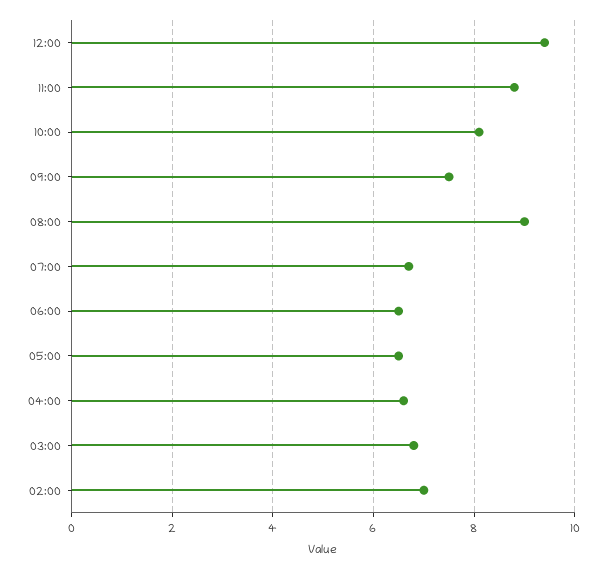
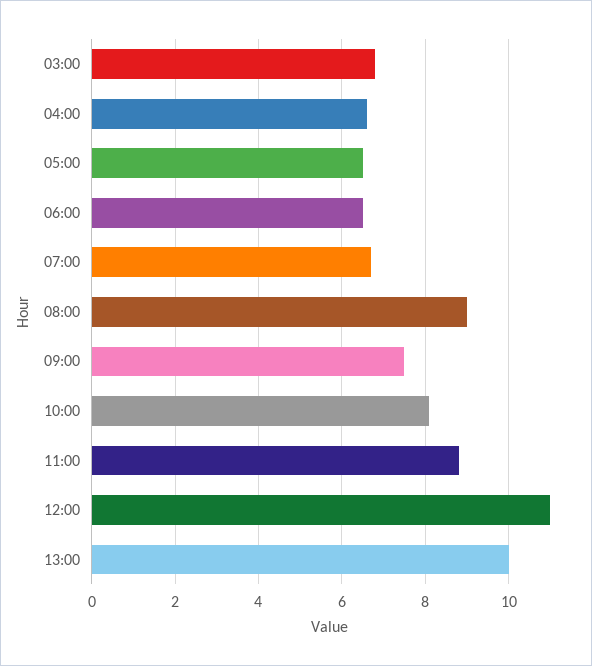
12:00: 9.5 -> 11
02:00: 7 -> none
13:00: none -> 10

